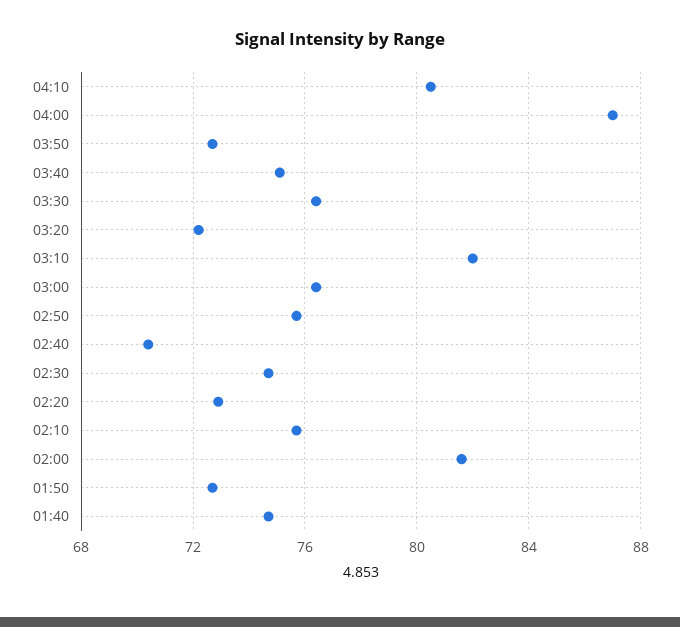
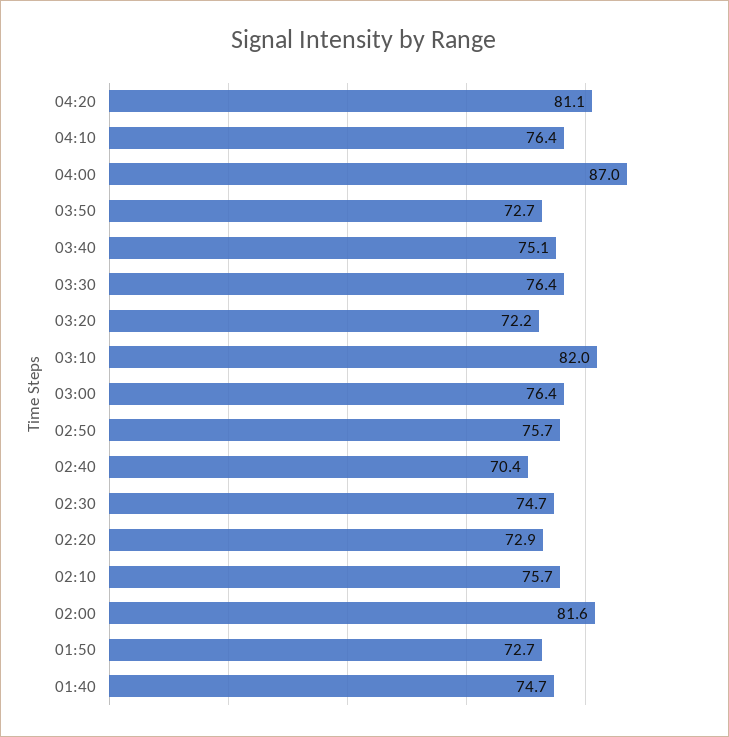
04:10: 80.5 -> 76.4
04:20: none -> 81.1

